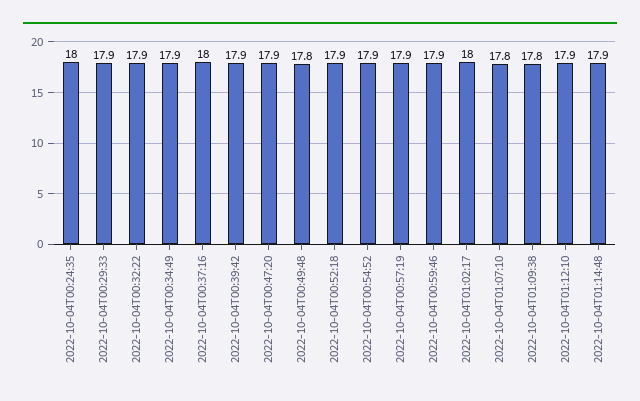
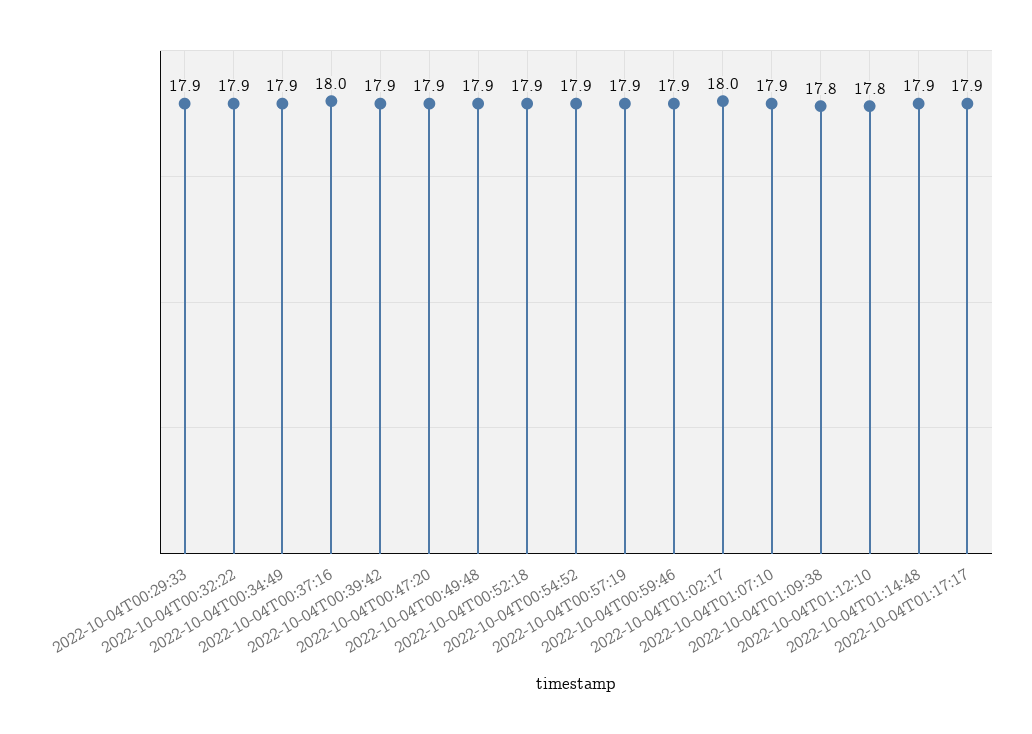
2022-10-04T00:24:35: 18 -> none
2022-10-04T00:49:48: 17.8 -> 17.9
2022-10-04T01:07:10: 17.8 -> 17.9
2022-10-04T01:12:10: 17.9 -> 17.8
2022-10-04T01:17:17: none -> 17.9

